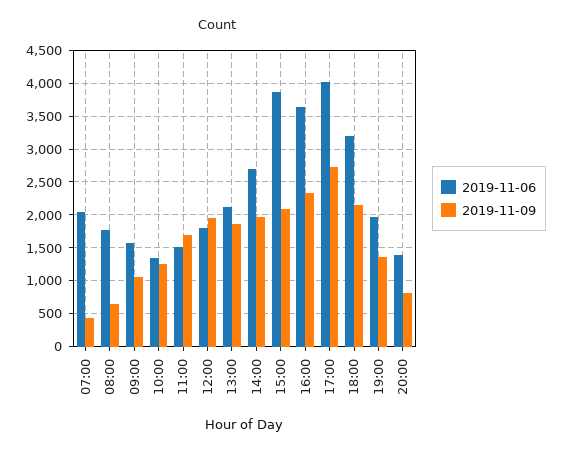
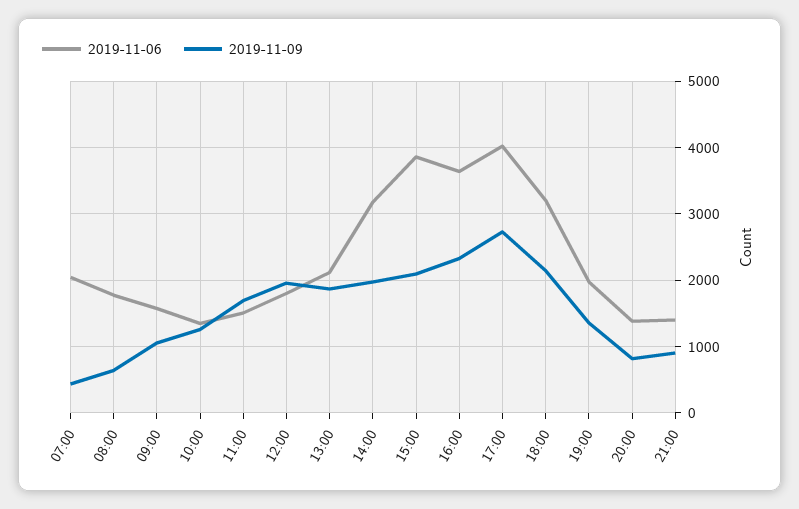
2019-11-06, 14:00: 2700 -> 3200
2019-11-06, 21:00: none -> 1400
2019-11-09, 21:00: none -> 900

